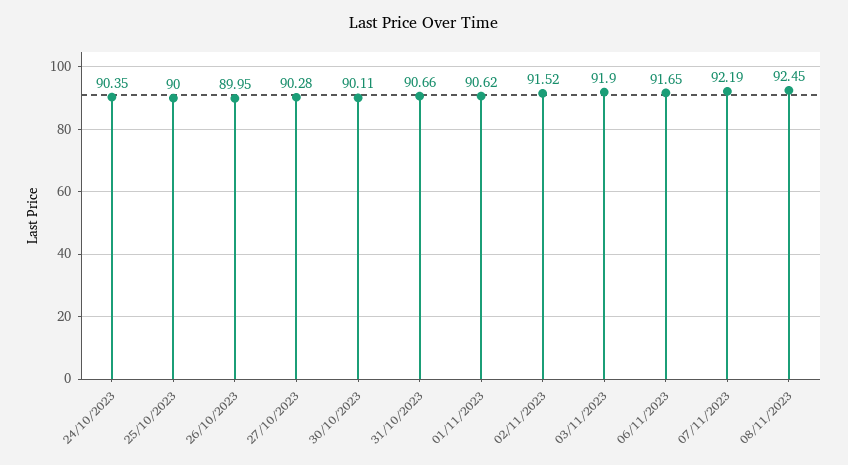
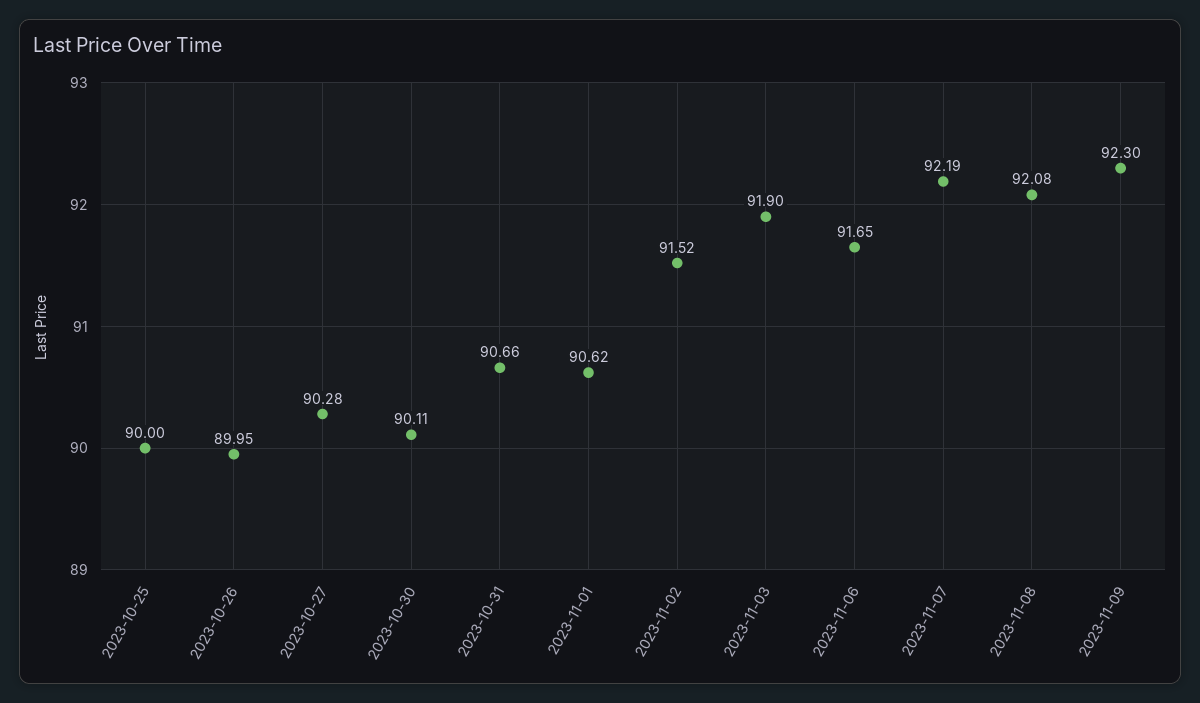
24/10/2023: 90.35 -> none
08/11/2023: 92.45 -> 92.08
2023-11-09: none -> 92.3

